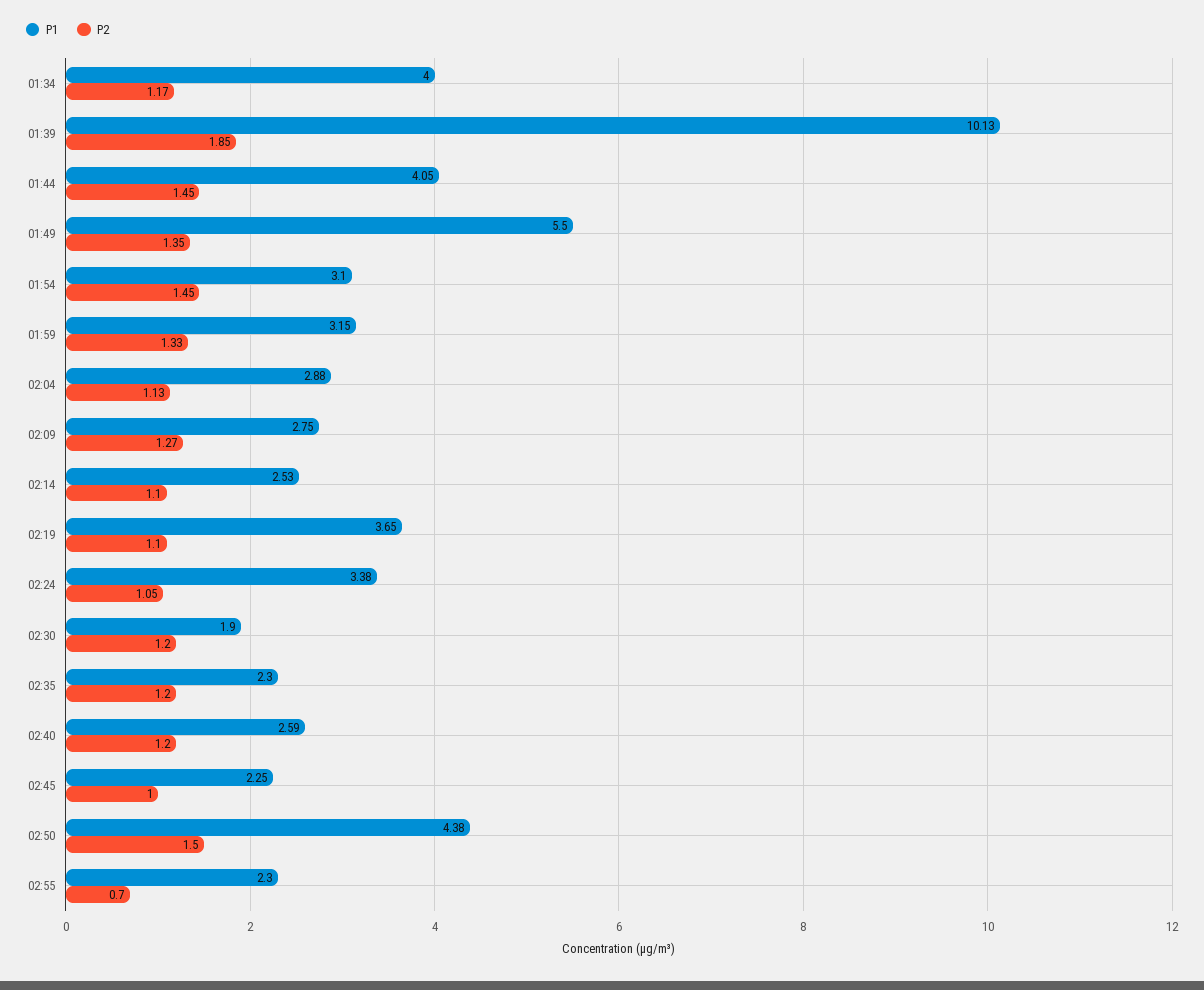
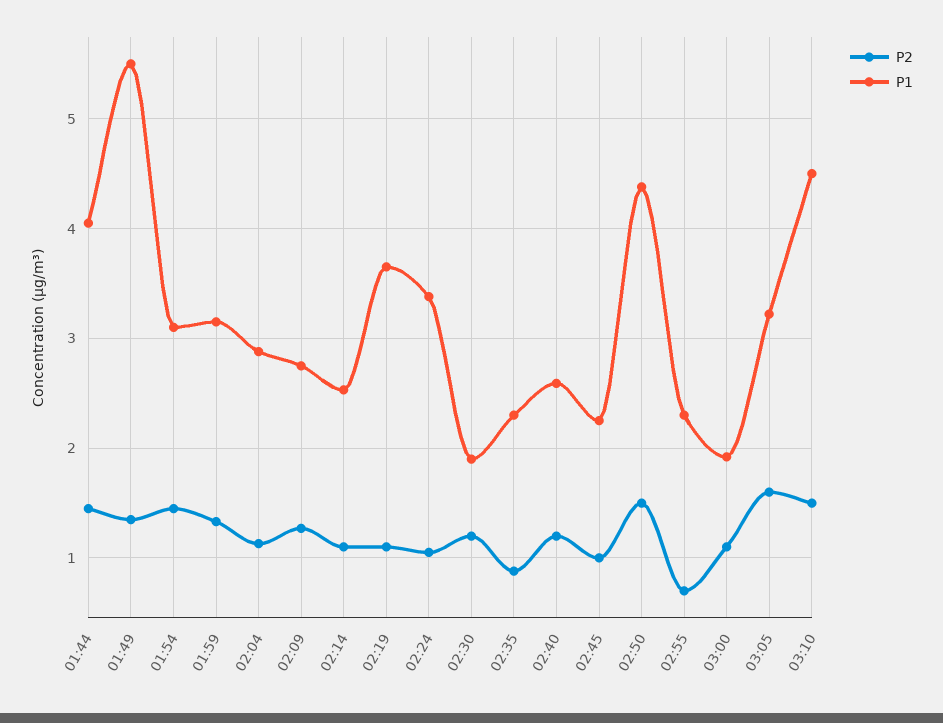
P1, 01:34: 4 -> none
P2, 01:34: 1.17 -> none
P1, 01:39: 10.13 -> none
P2, 01:39: 1.85 -> none
P2, 02:35: 1.2 -> 0.9
P2, 03:00: none -> 1.1
P1, 03:00: none -> 1.9
P2, 03:05: none -> 1.6
P1, 03:05: none -> 3.2
P2, 03:10: none -> 1.5
P1, 03:10: none -> 4.5

